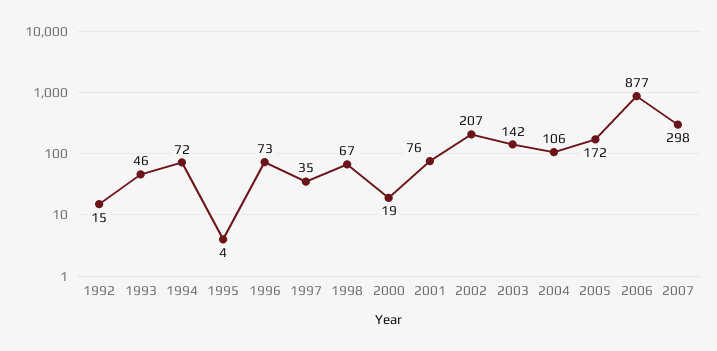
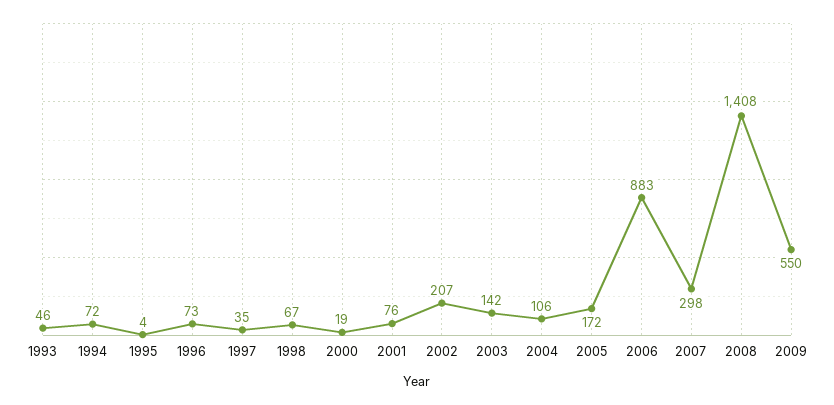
1992: 15 -> none
2006: 877 -> 883
2008: none -> 1408
2009: none -> 550

